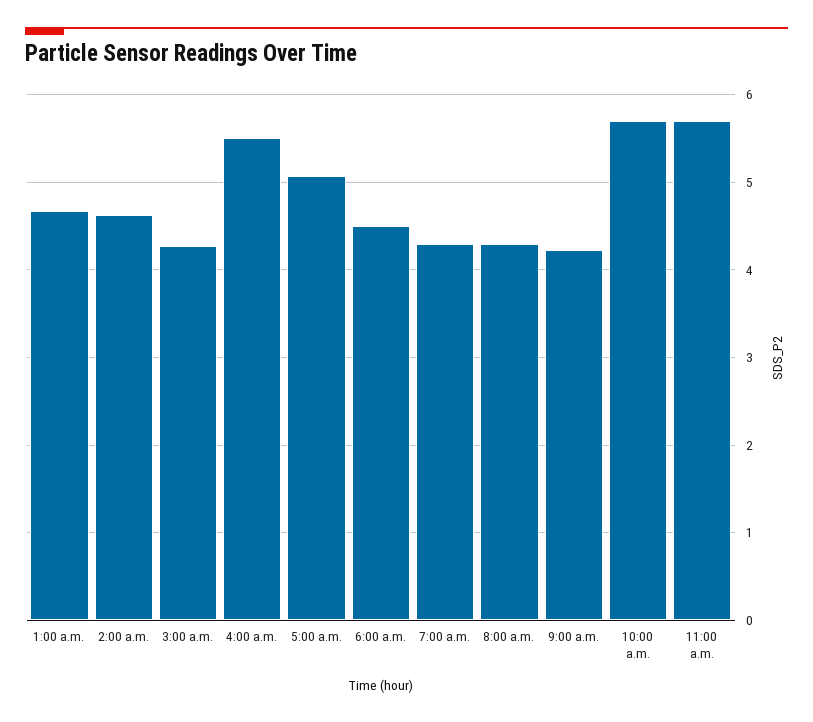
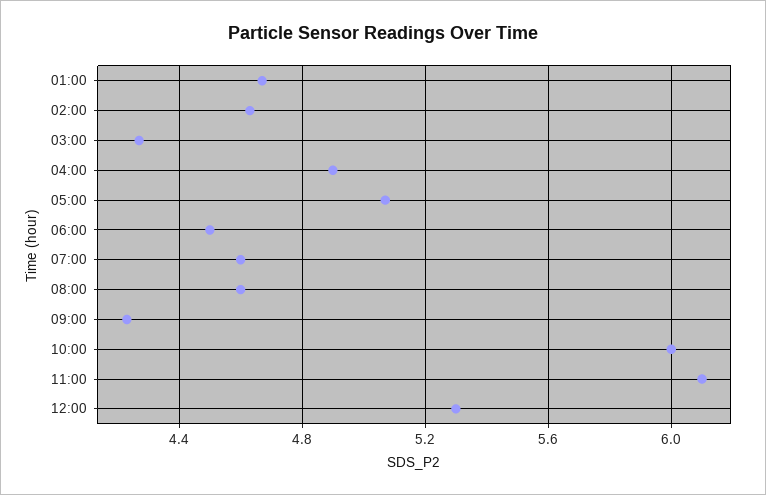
4:00 a.m.: 5.5 -> 4.9
7:00 a.m.: 4.3 -> 4.6
8:00 a.m.: 4.3 -> 4.6
10:00 a.m.: 5.7 -> 6
11:00 a.m.: 5.7 -> 6.1
12:00: none -> 5.3

